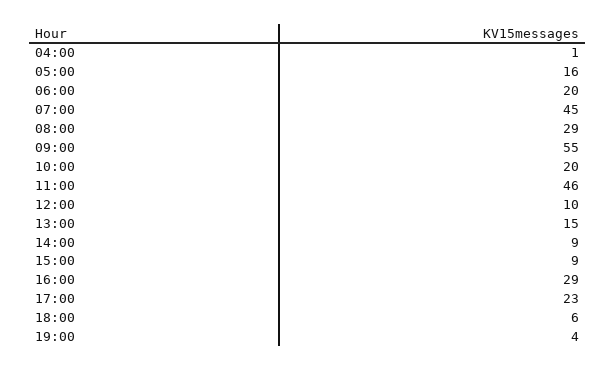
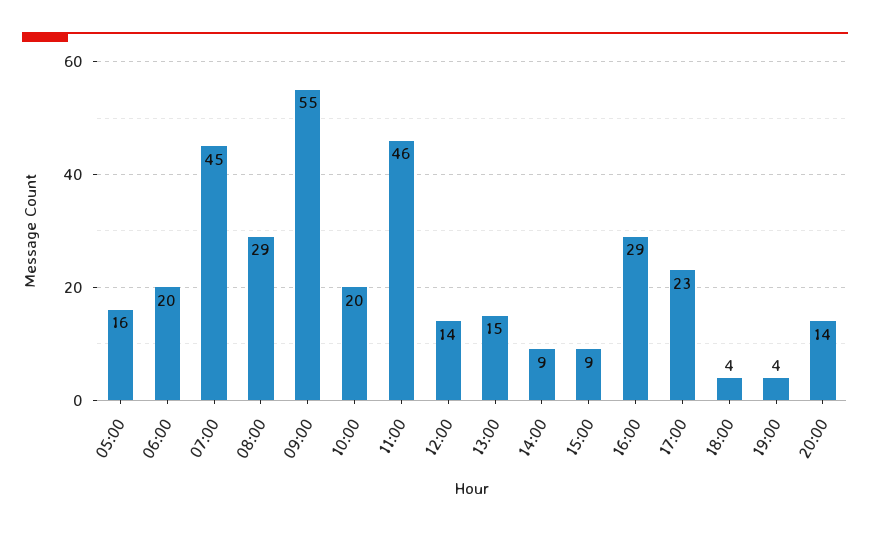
04:00: 1 -> none
12:00: 10 -> 14
18:00: 6 -> 4
20:00: none -> 14

